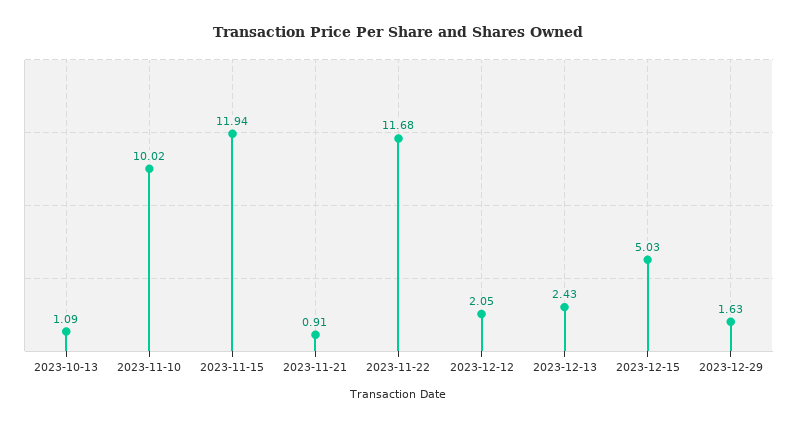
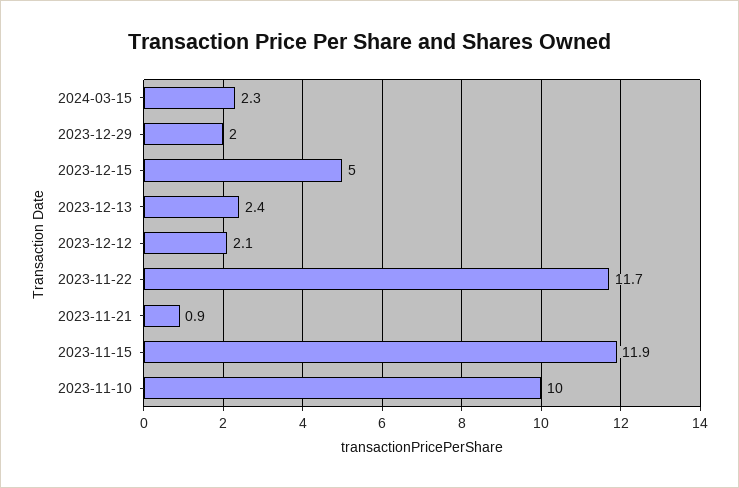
2023-10-13: 1.09 -> none
2023-12-29: 1.63 -> 2
2024-03-15: none -> 2.3

